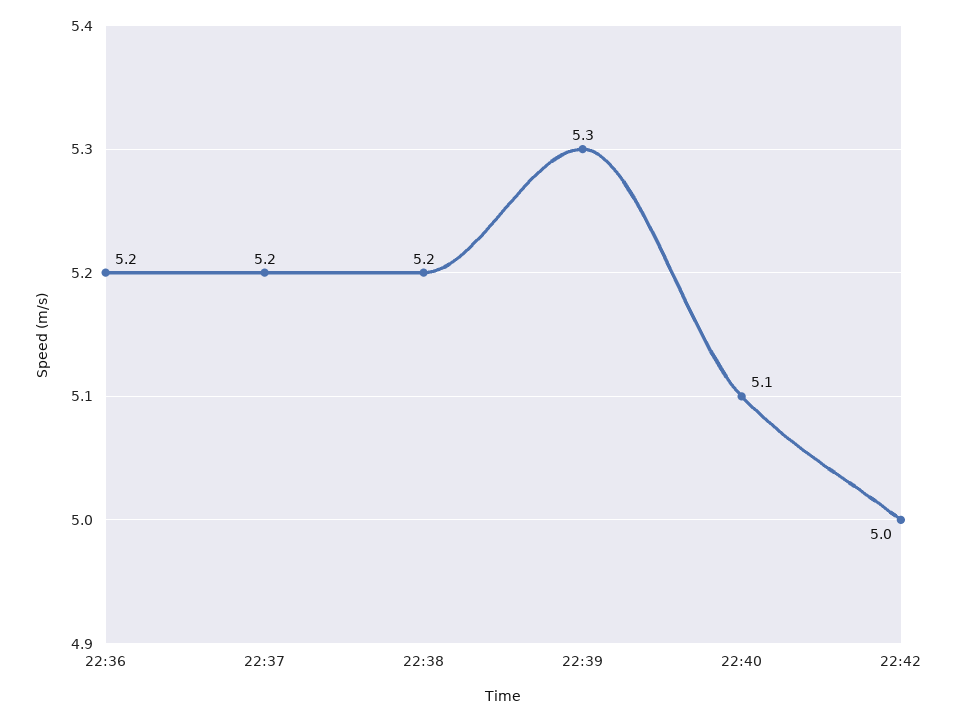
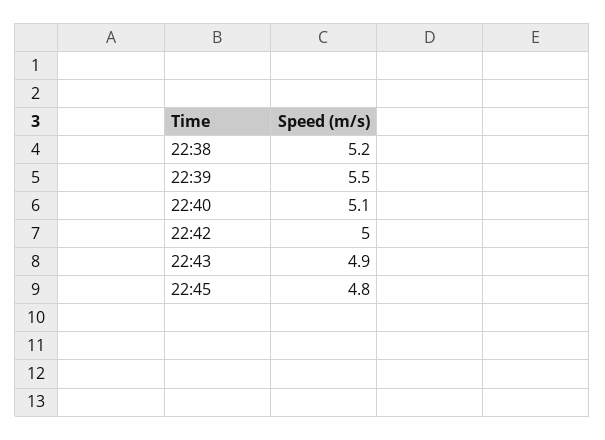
22:36: 5.2 -> none
22:37: 5.2 -> none
22:39: 5.3 -> 5.5
22:43: none -> 4.9
22:45: none -> 4.8

